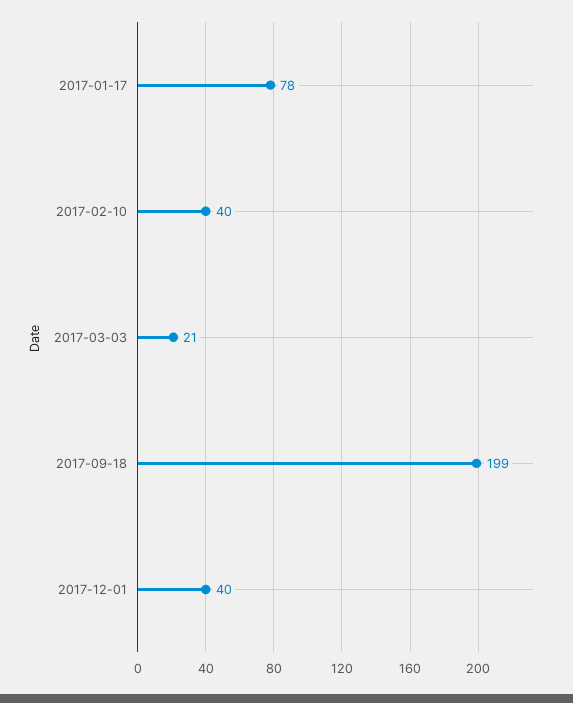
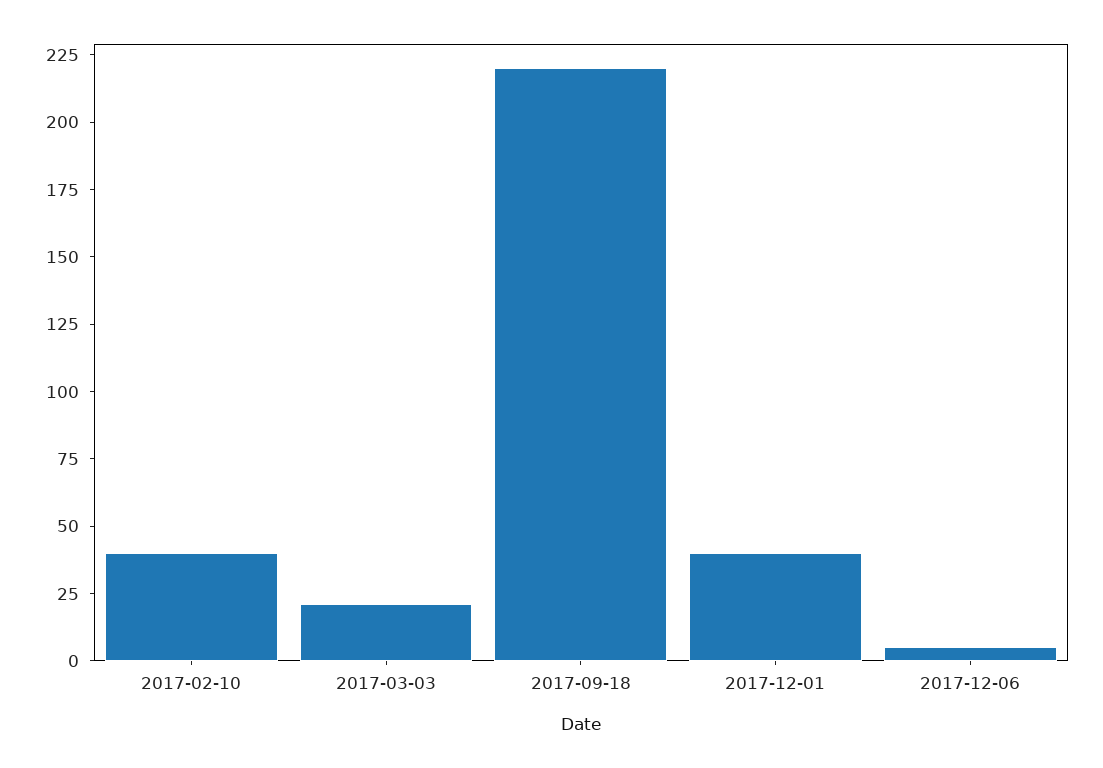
2017-01-17: 78 -> none
2017-09-18: 199 -> 220
2017-12-06: none -> 5

